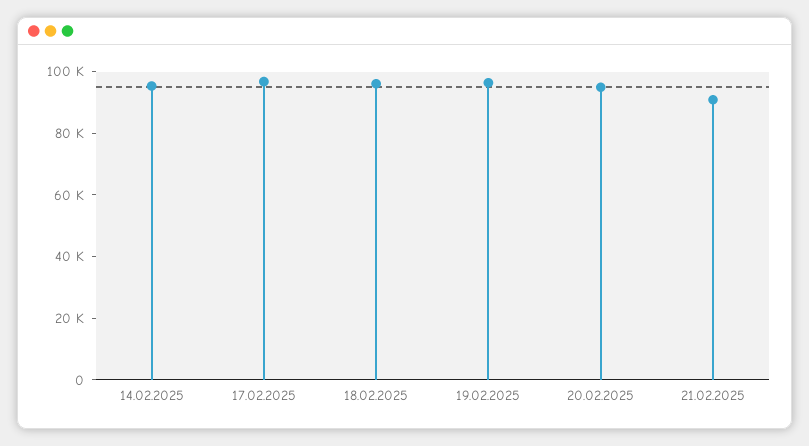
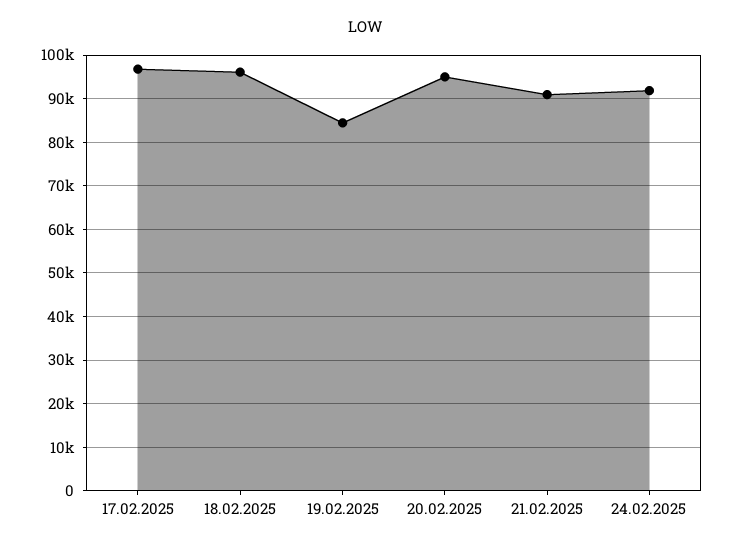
14.02.2025: 95000 -> none
19.02.2025: 95000 -> 84000
24.02.2025: none -> 92000

